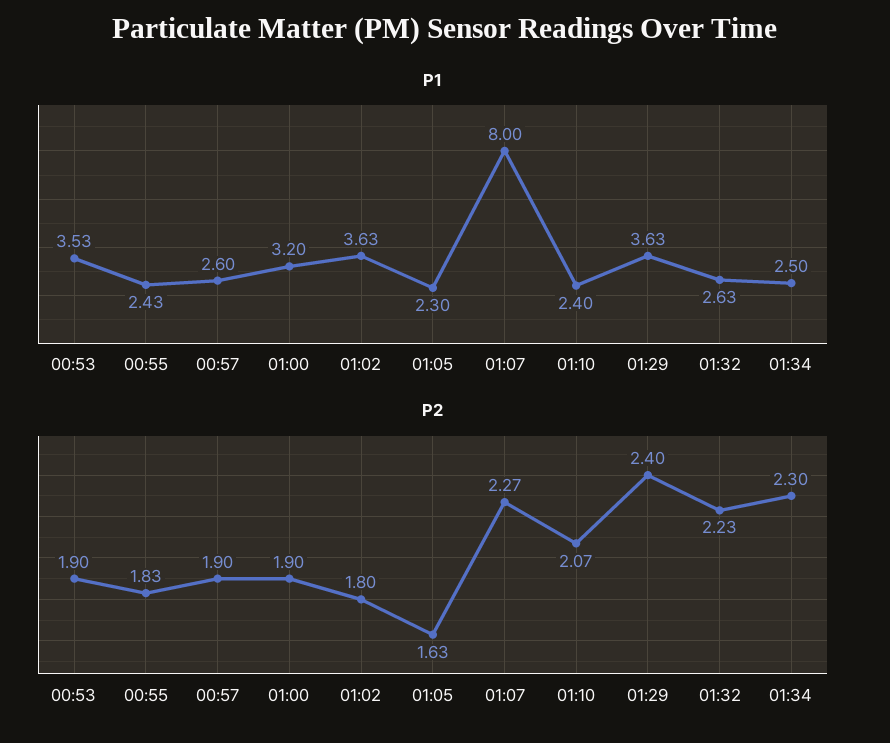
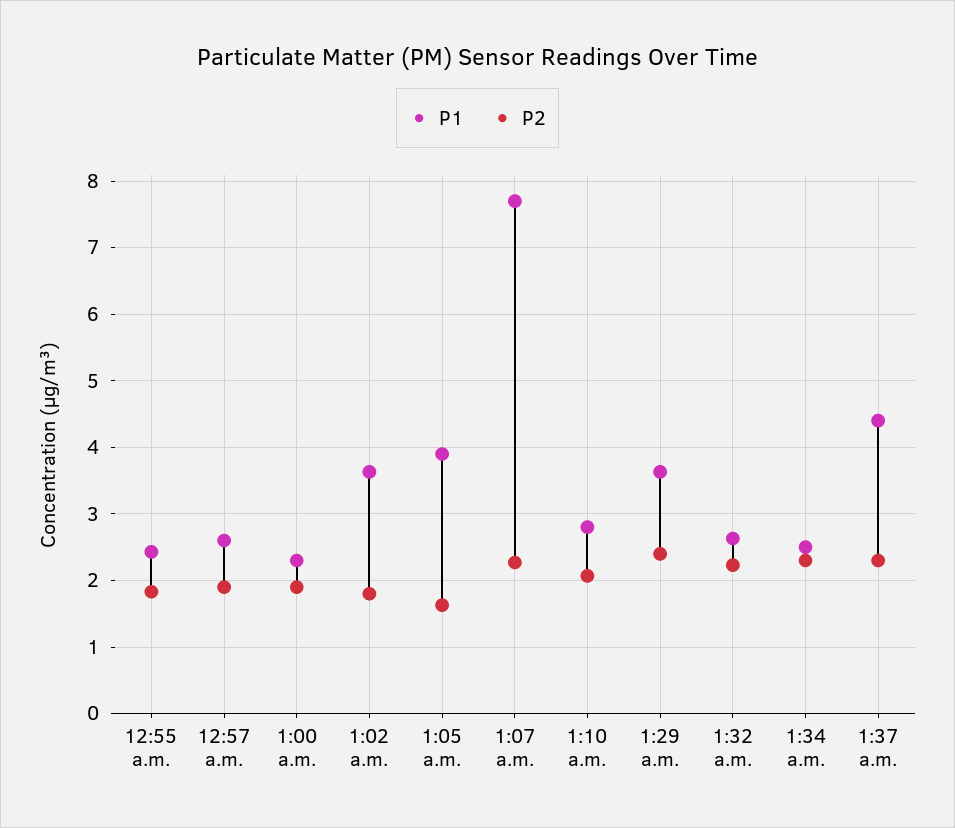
P1, 00:53: 3.53 -> none
P1, 01:00: 3.2 -> 2.3
P1, 01:05: 2.3 -> 3.9
P1, 01:07: 8 -> 7.7
P1, 01:10: 2.4 -> 2.8
P2, 00:53: 1.9 -> none
P1, 1:37 a.m.: none -> 4.4
P2, 1:37 a.m.: none -> 2.3

